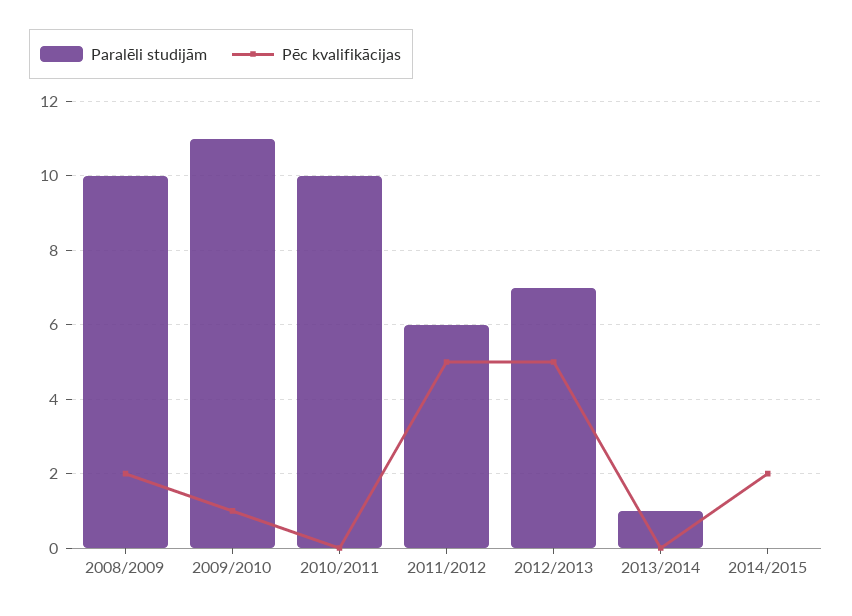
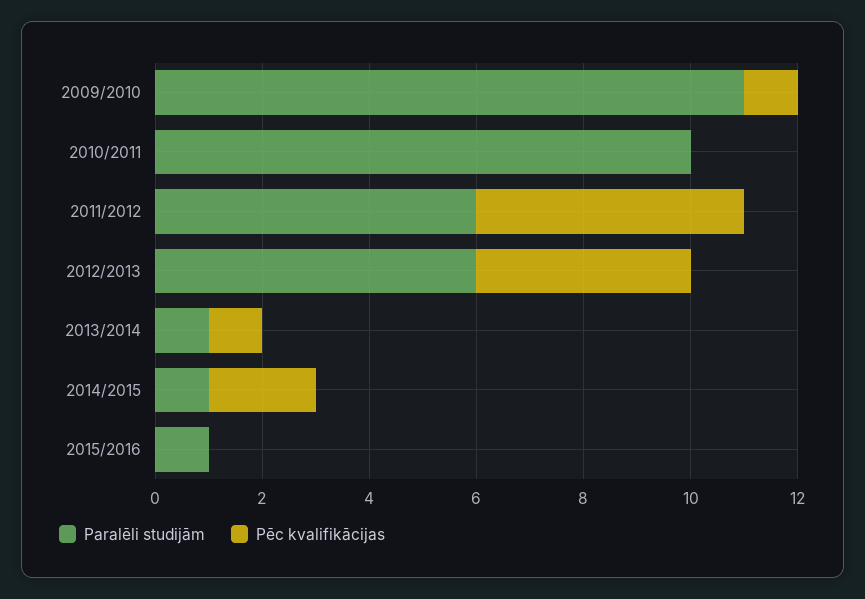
Paralēli studijām, 2008/2009: 10 -> none
Pēc kvalifikācijas, 2008/2009: 2 -> none
Paralēli studijām, 2012/2013: 7 -> 6
Pēc kvalifikācijas, 2012/2013: 5 -> 4
Pēc kvalifikācijas, 2013/2014: 0 -> 1
Paralēli studijām, 2014/2015: 0 -> 1
Paralēli studijām, 2015/2016: none -> 1
Pēc kvalifikācijas, 2015/2016: none -> 0

